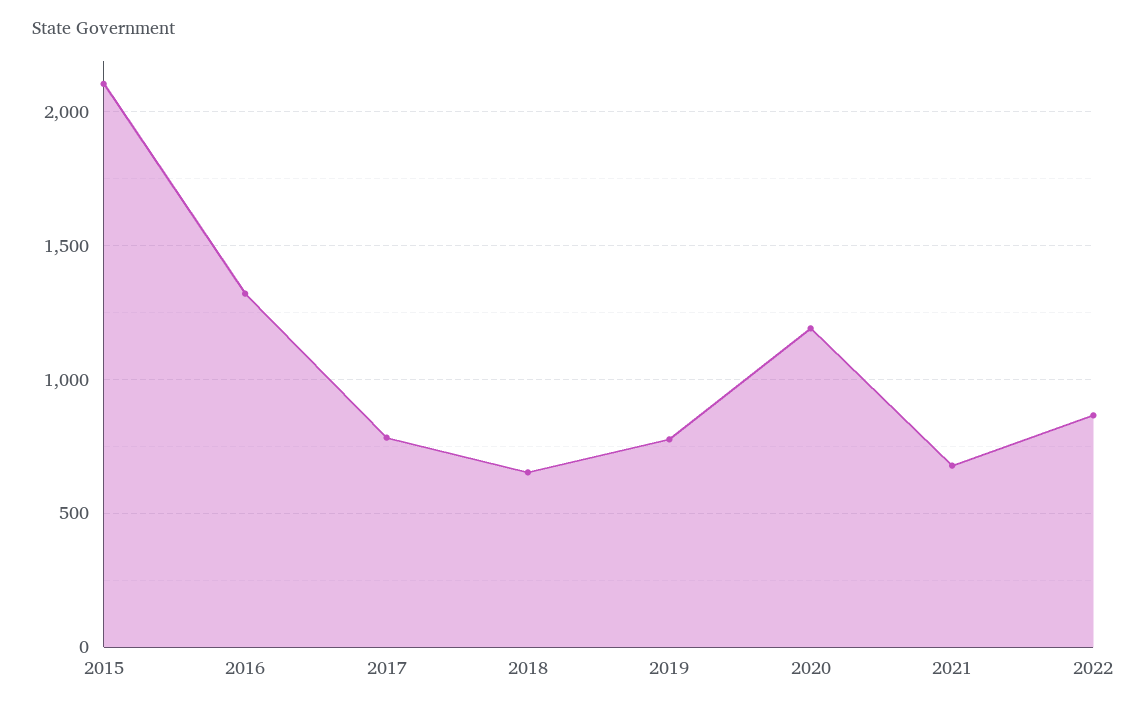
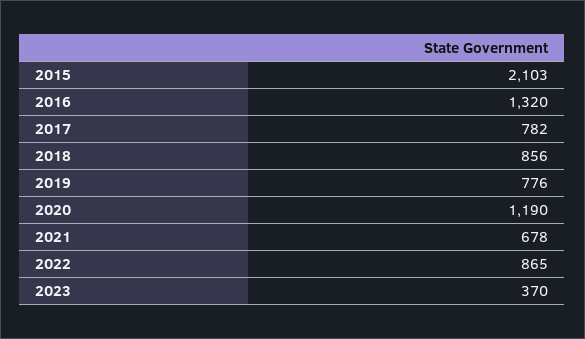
2018: 650 -> 856
2023: none -> 370

